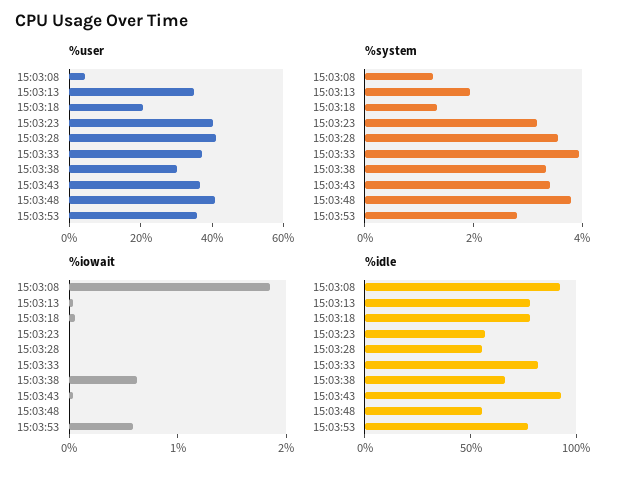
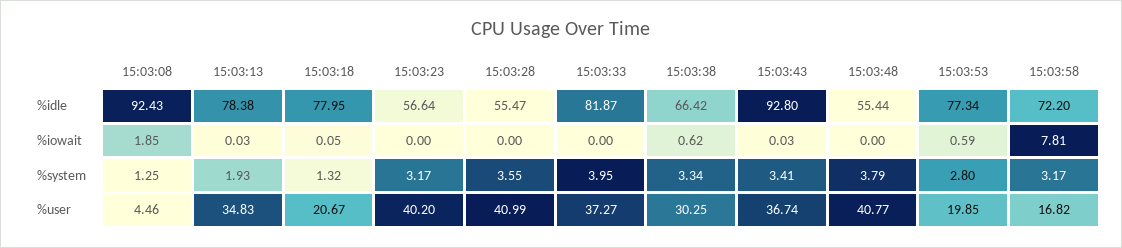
%user, 15:03:53: 35 -> 19.85
%idle, 15:03:58: none -> 72.2
%iowait, 15:03:58: none -> 7.81
%system, 15:03:58: none -> 3.17
%user, 15:03:58: none -> 16.82

